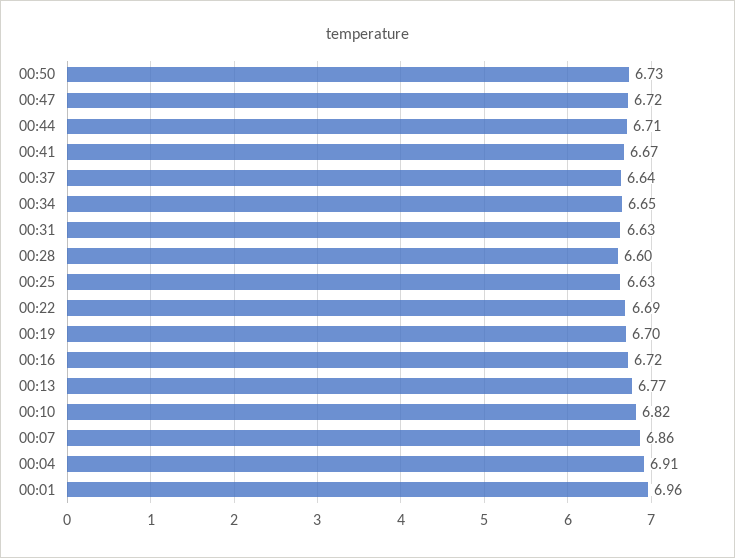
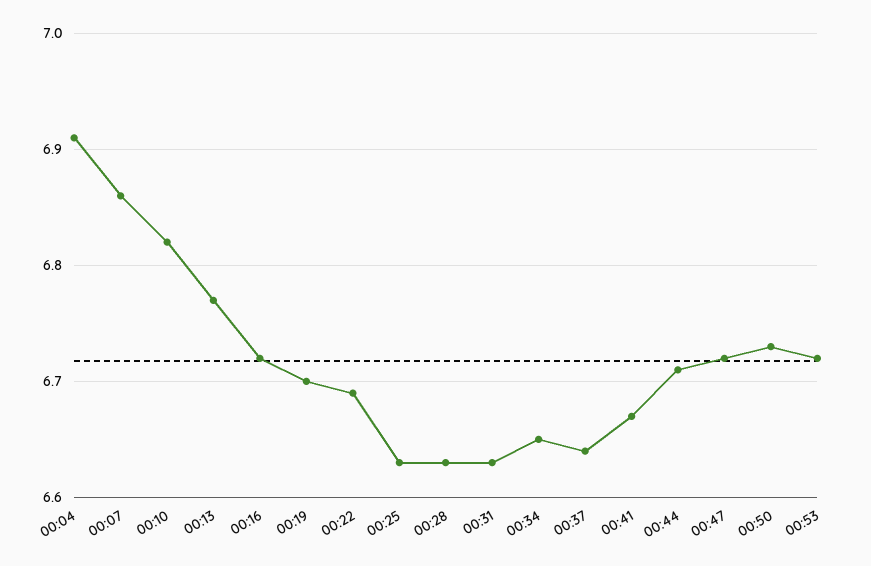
00:28: 6.6 -> 6.63
00:01: 6.96 -> none
00:53: none -> 6.72

